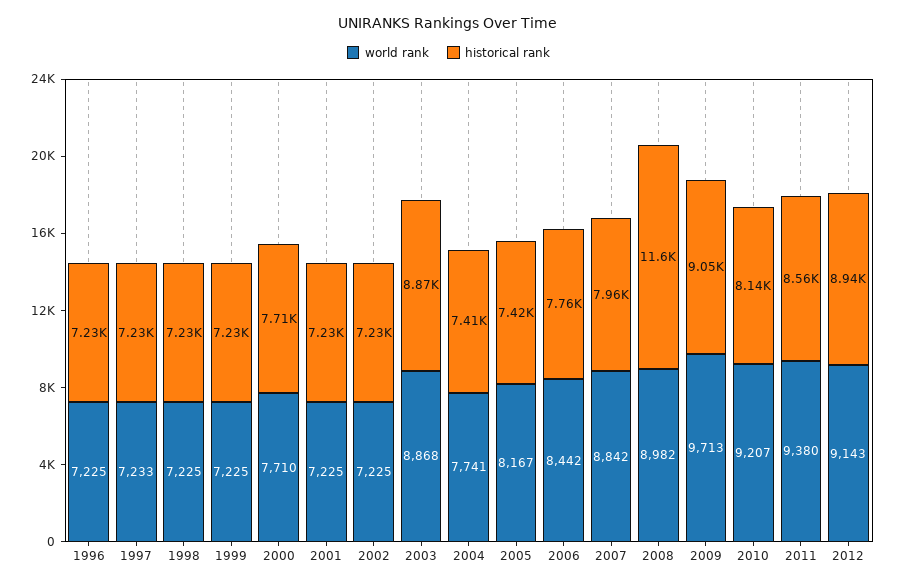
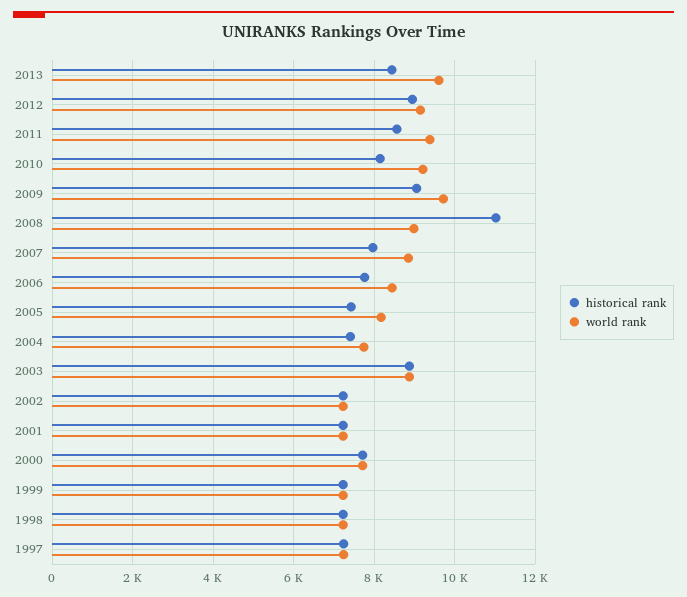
world rank, 1996: 7225 -> none
historical rank, 1996: 7230 -> none
historical rank, 2008: 11600 -> 11000
historical rank, 2013: none -> 8400
world rank, 2013: none -> 9600

